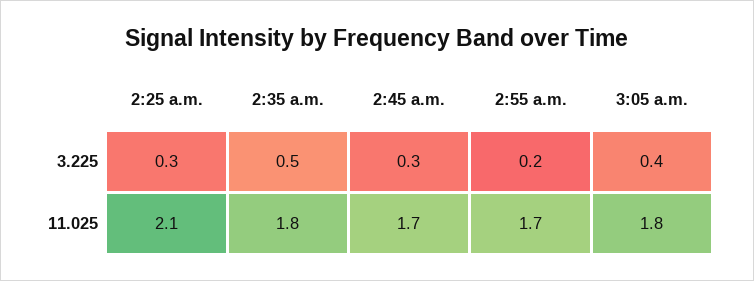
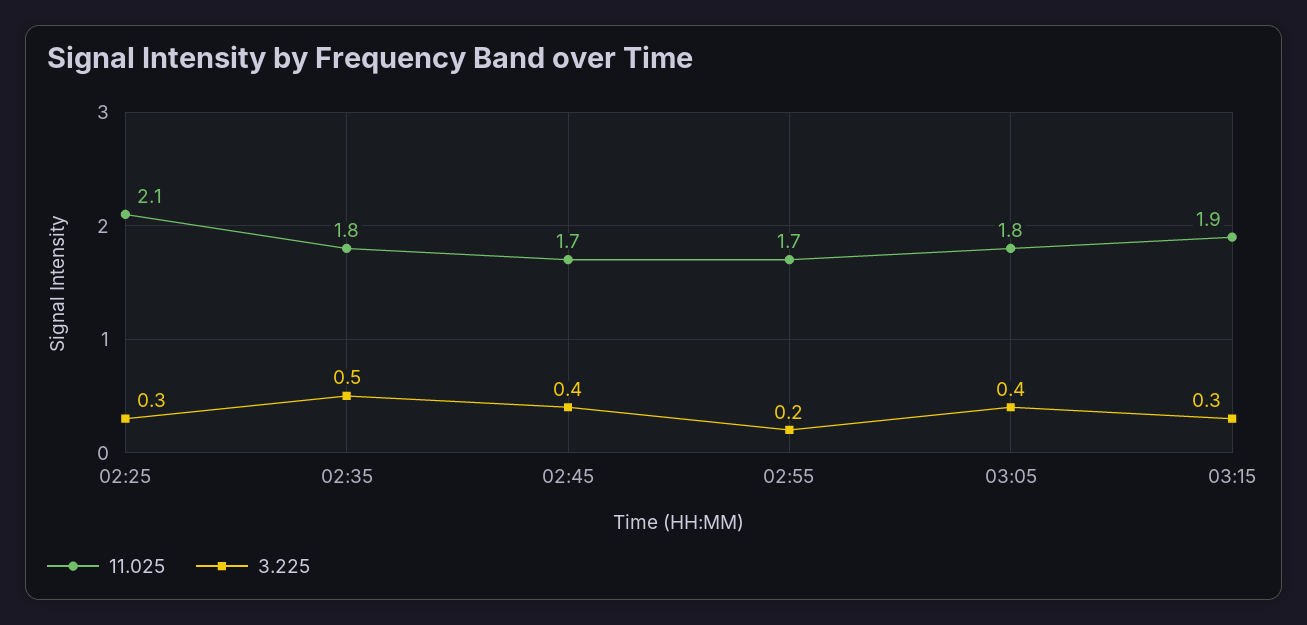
3.225, 2:45 a.m.: 0.3 -> 0.4
11.025, 03:15: none -> 1.9
3.225, 03:15: none -> 0.3

